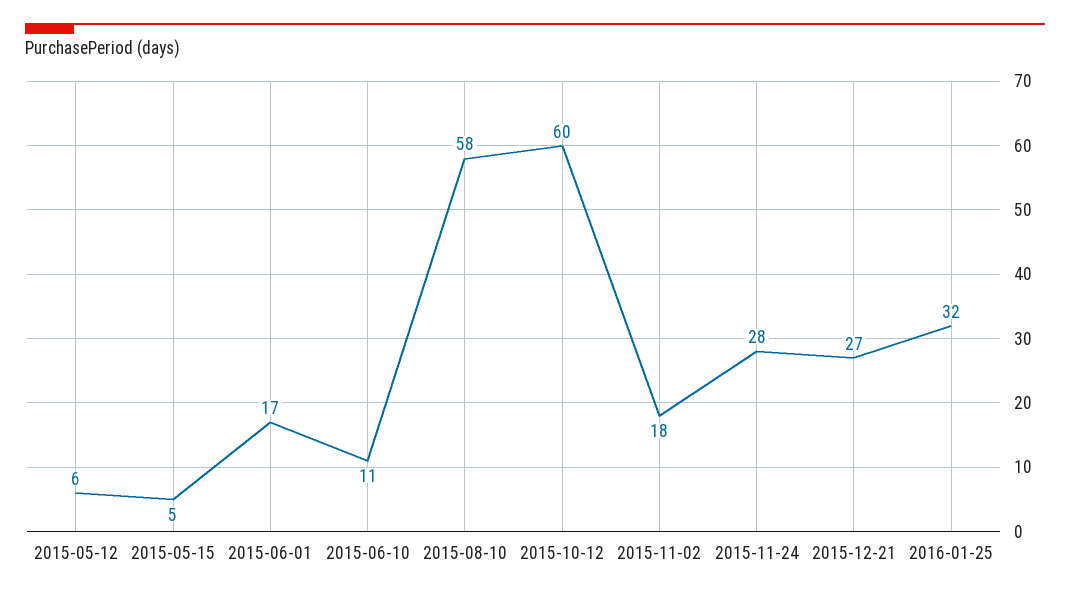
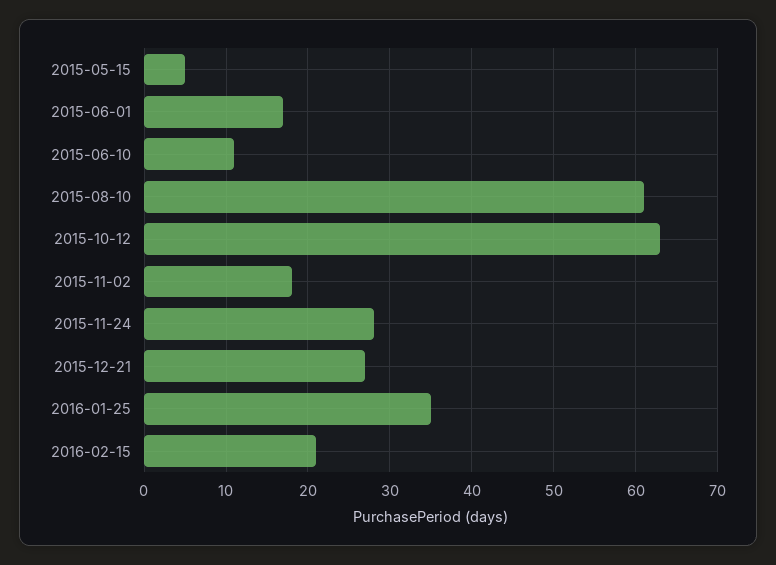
2015-05-12: 6 -> none
2015-08-10: 58 -> 61
2015-10-12: 60 -> 63
2016-01-25: 32 -> 35
2016-02-15: none -> 21

